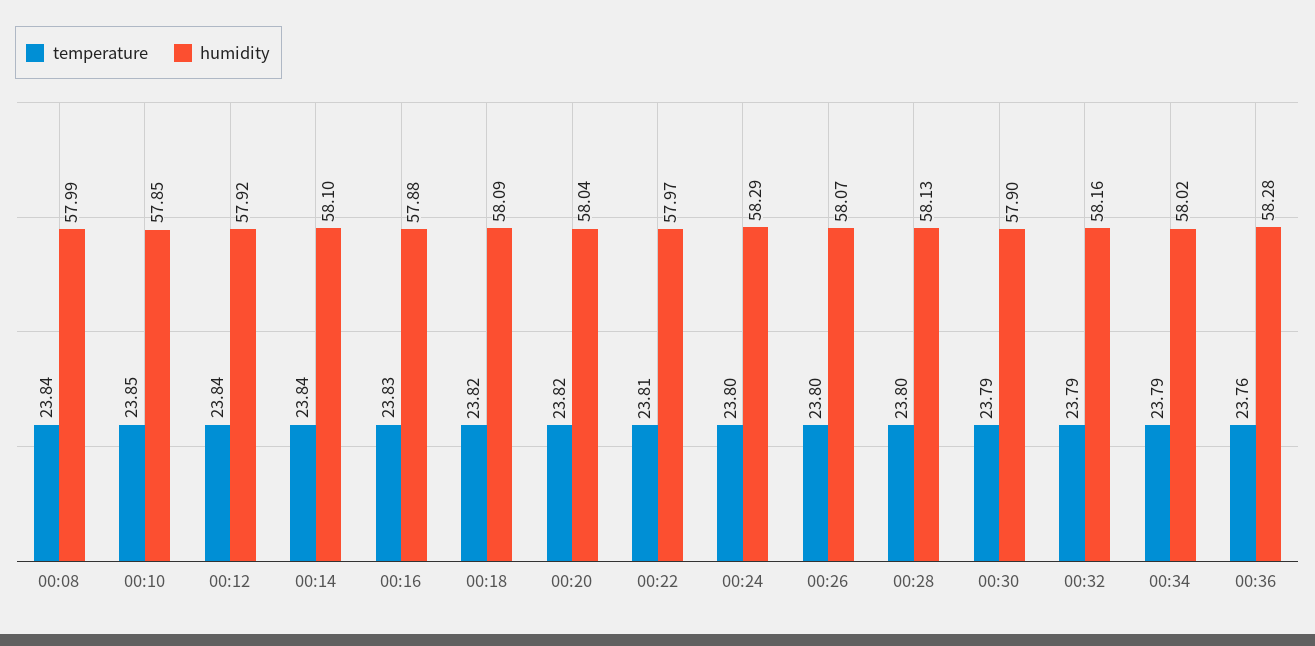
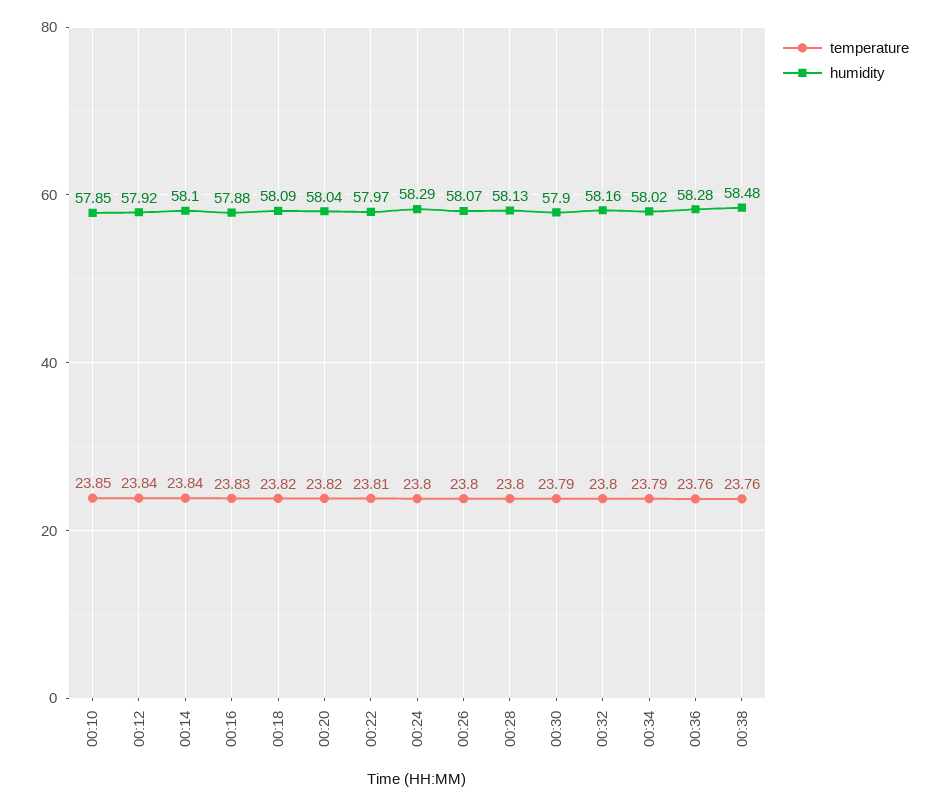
temperature, 00:08: 23.84 -> none
humidity, 00:08: 57.99 -> none
temperature, 00:32: 23.79 -> 23.8
temperature, 00:38: none -> 23.76
humidity, 00:38: none -> 58.48

